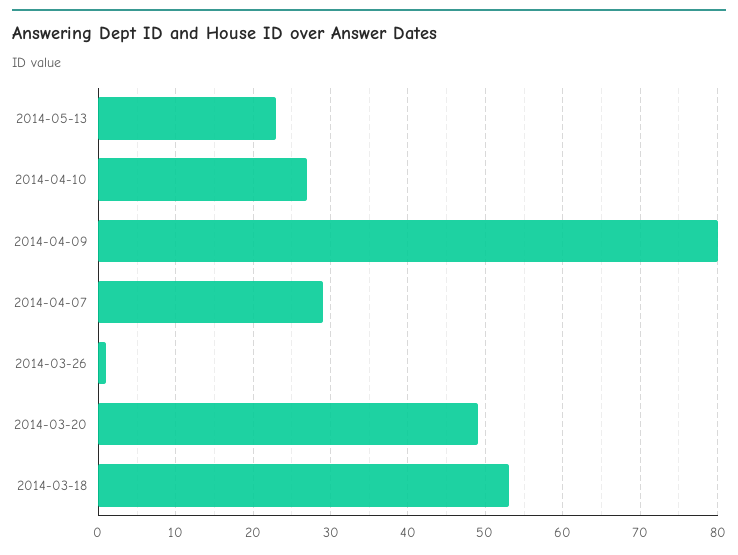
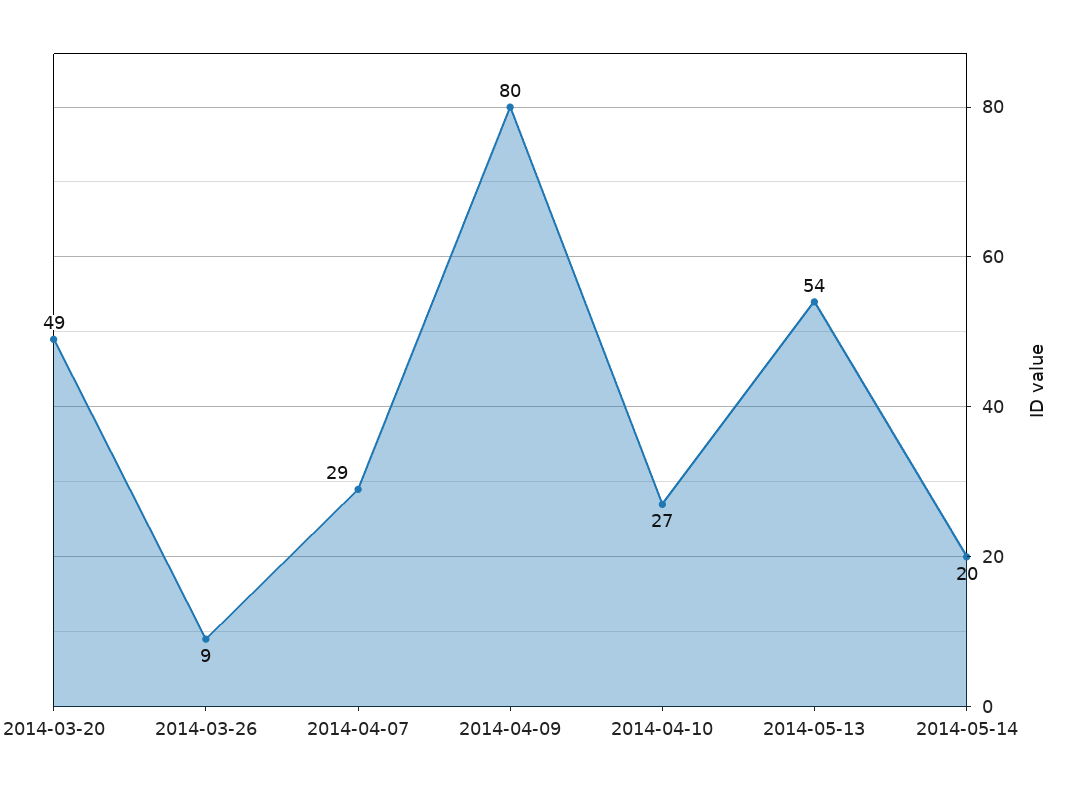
2014-05-13: 23 -> 54
2014-03-26: 1 -> 9
2014-03-18: 53 -> none
2014-05-14: none -> 20

